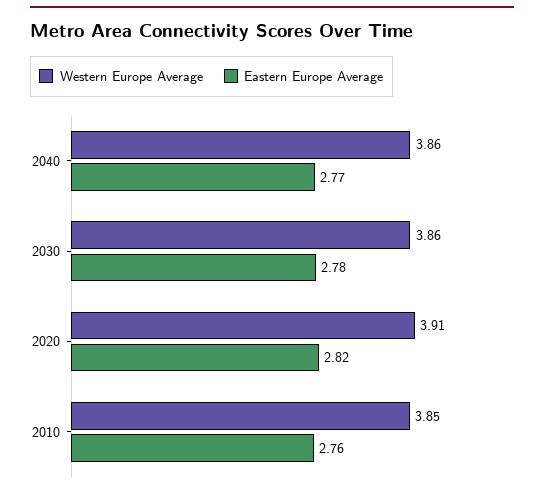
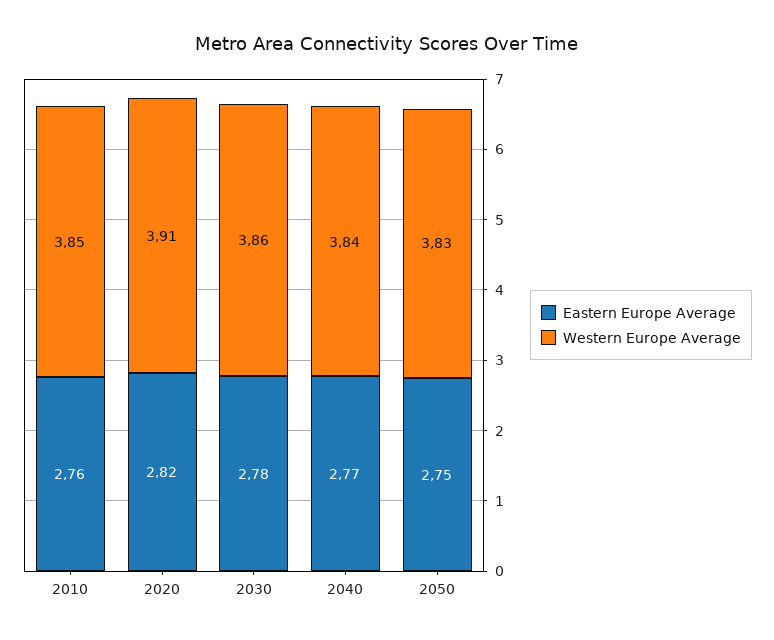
Western Europe Average, 2040: 3.86 -> 3.84
Eastern Europe Average, 2050: none -> 2.75
Western Europe Average, 2050: none -> 3.83

